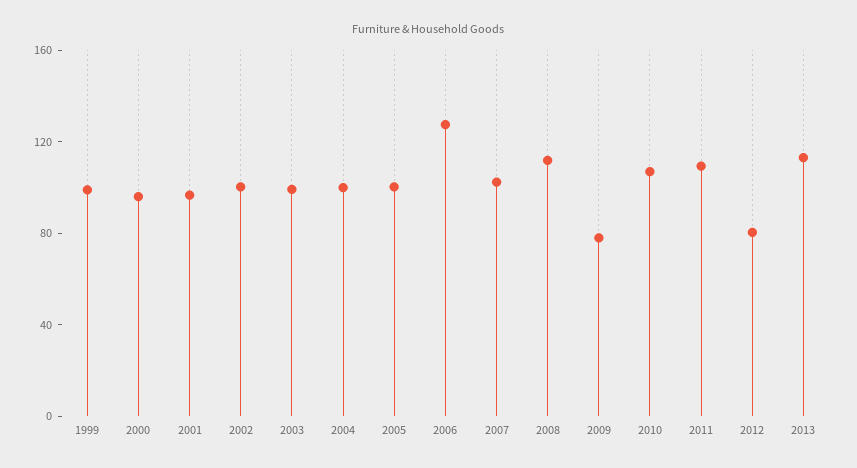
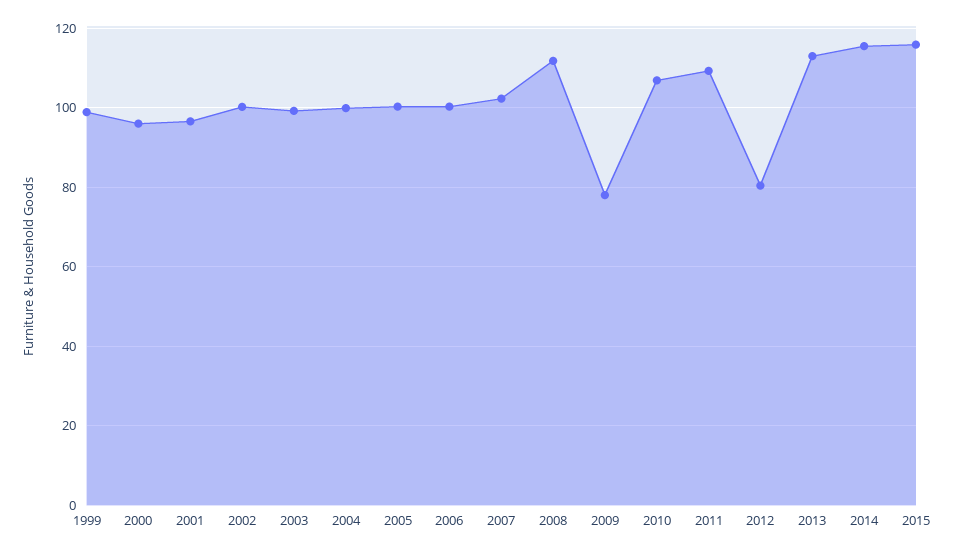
2006: 130 -> 100
2014: none -> 116
2015: none -> 116

